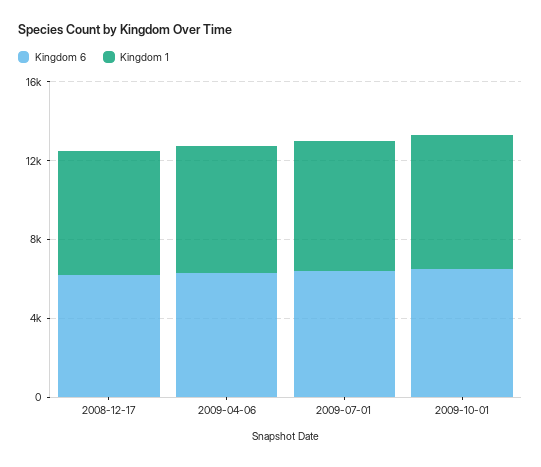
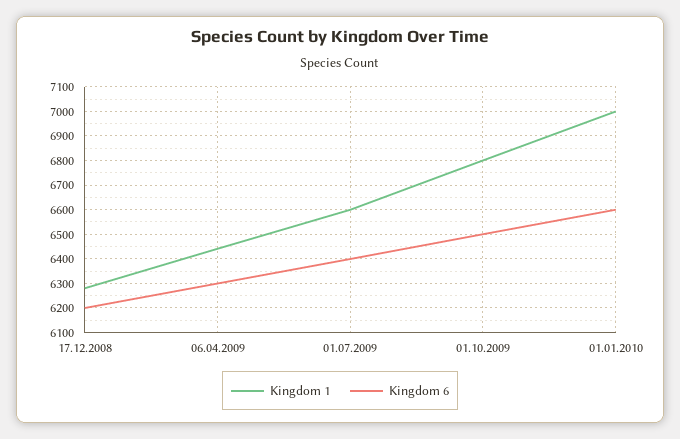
Kingdom 1, 01.01.2010: none -> 7000
Kingdom 6, 01.01.2010: none -> 6600

